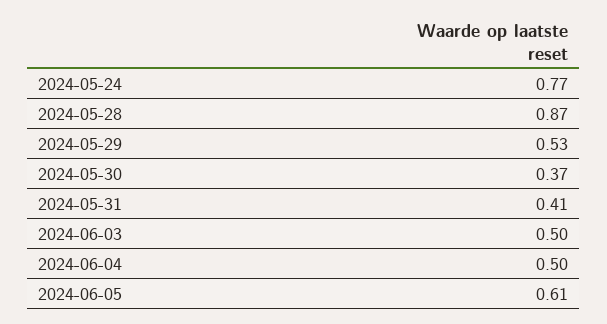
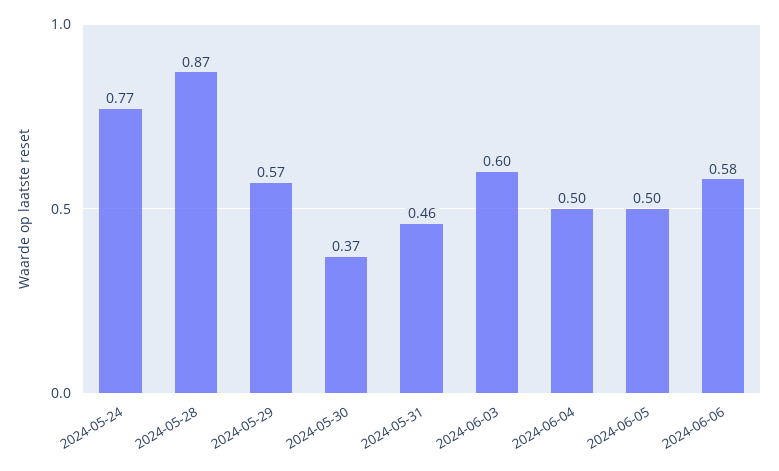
2024-05-29: 0.53 -> 0.57
2024-05-31: 0.41 -> 0.46
2024-06-03: 0.5 -> 0.6
2024-06-05: 0.61 -> 0.5
2024-06-06: none -> 0.58

